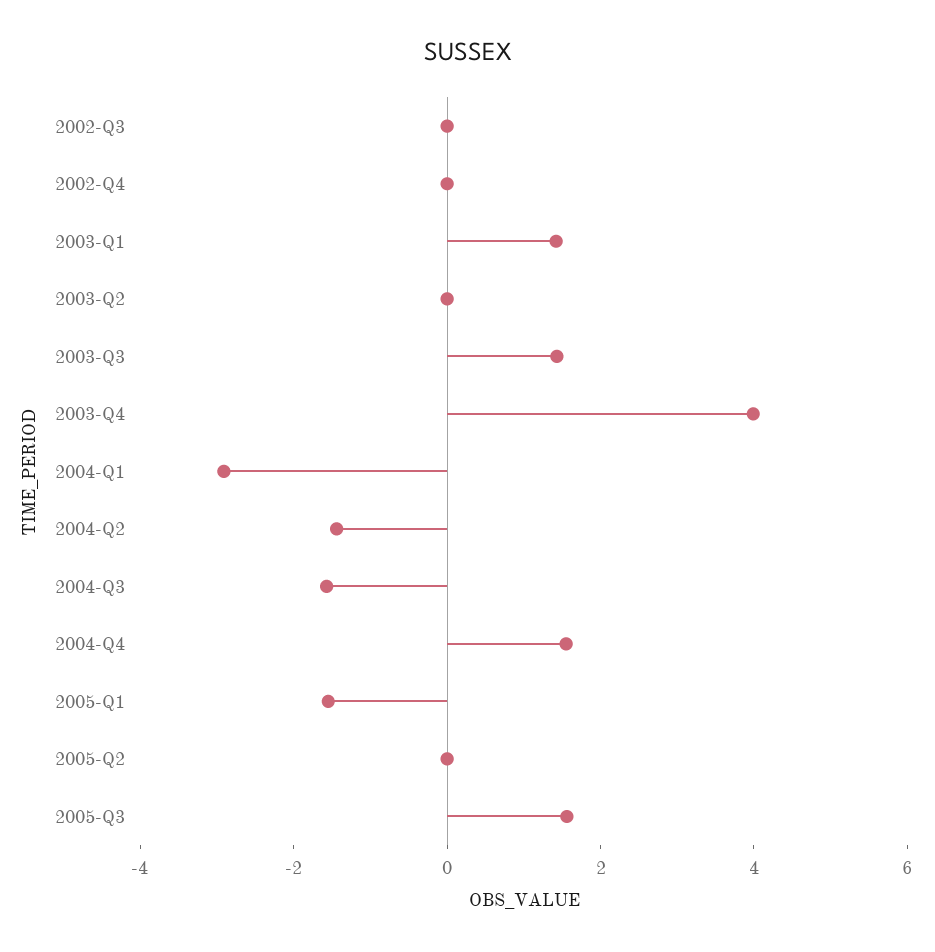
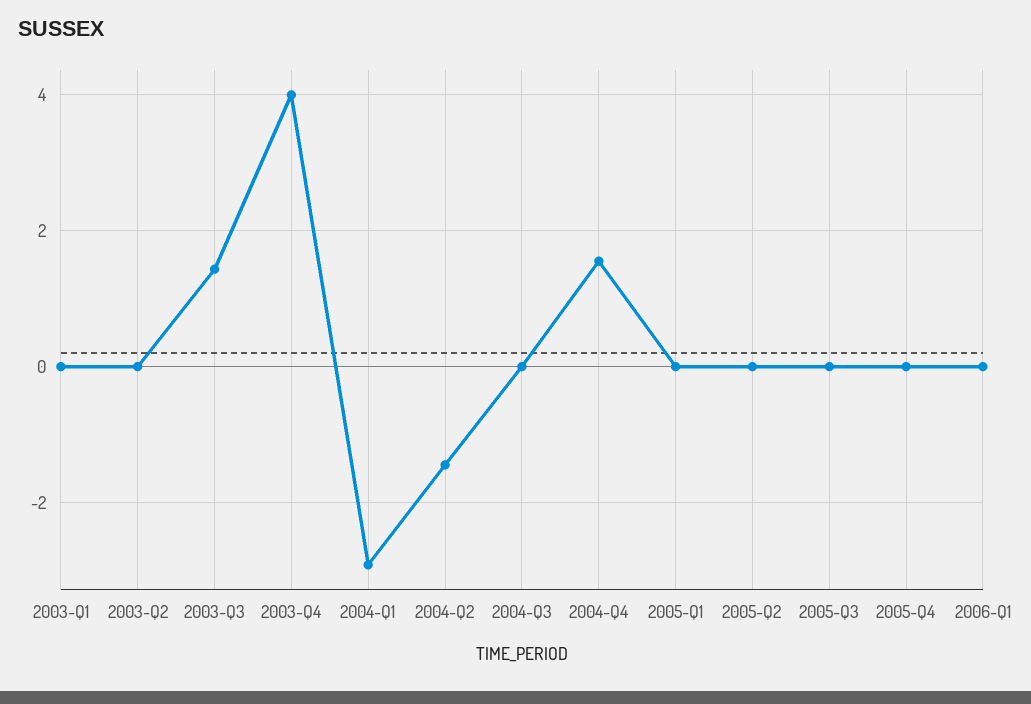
2002-Q3: 0 -> none
2002-Q4: 0 -> none
2003-Q1: 1.5 -> 0
2004-Q3: -1.5 -> 0
2005-Q1: -1.5 -> 0
2005-Q3: 1.5 -> 0
2005-Q4: none -> 0
2006-Q1: none -> 0

